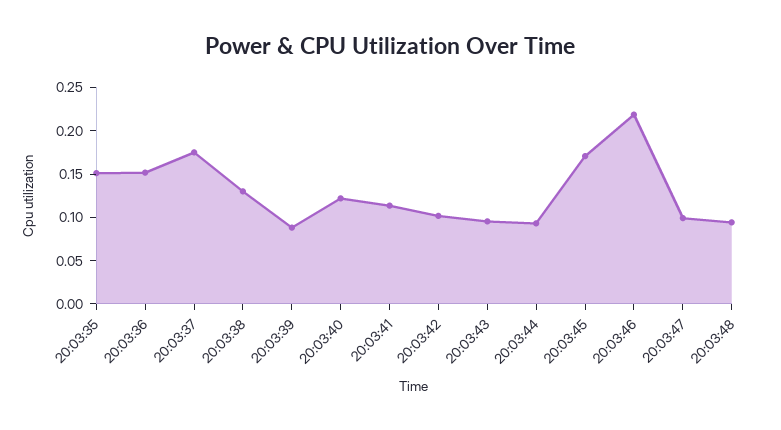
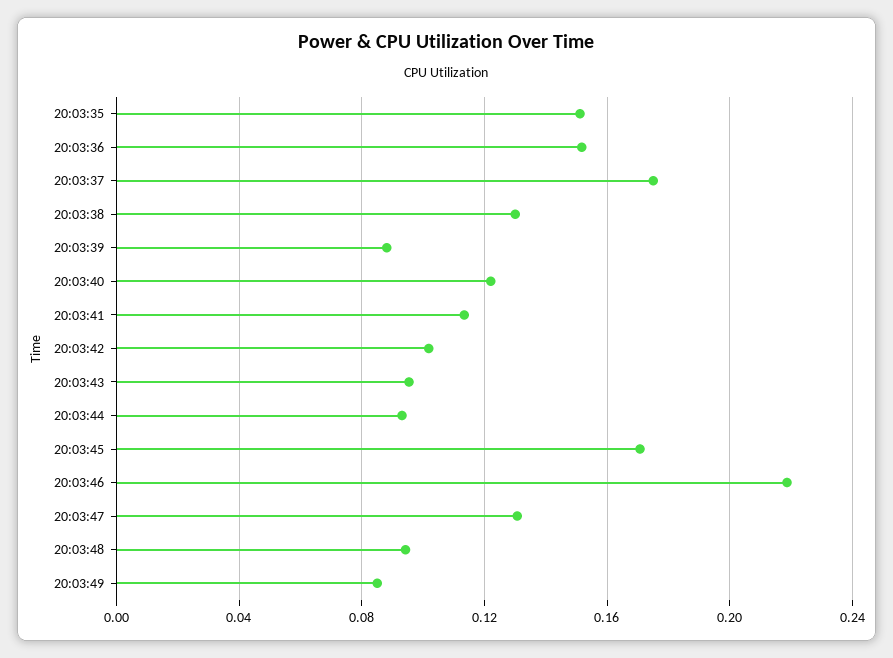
20:03:47: 0.1 -> 0.13
20:03:49: none -> 0.085

